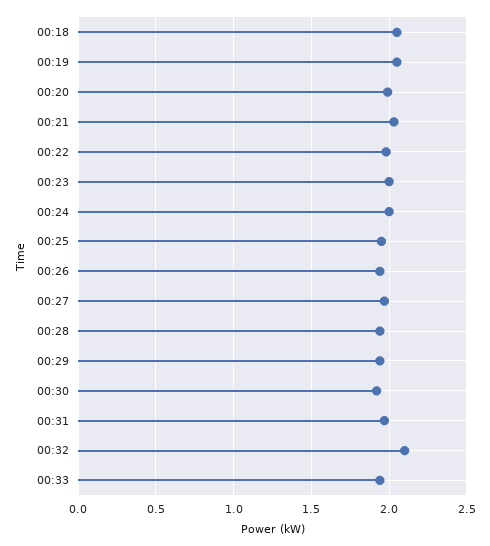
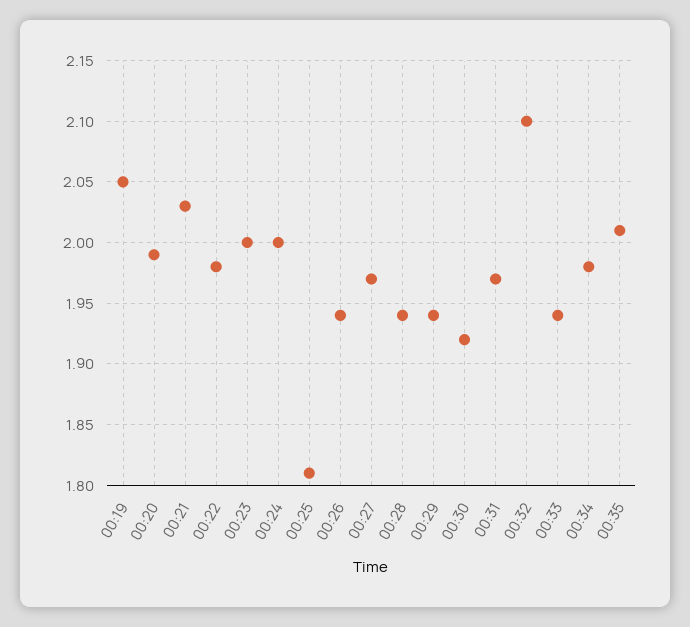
00:18: 2.05 -> none
00:25: 1.95 -> 1.81
00:34: none -> 1.98
00:35: none -> 2.01

